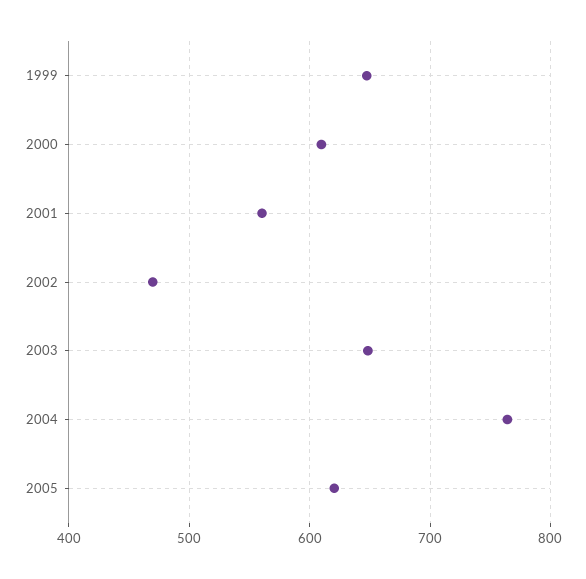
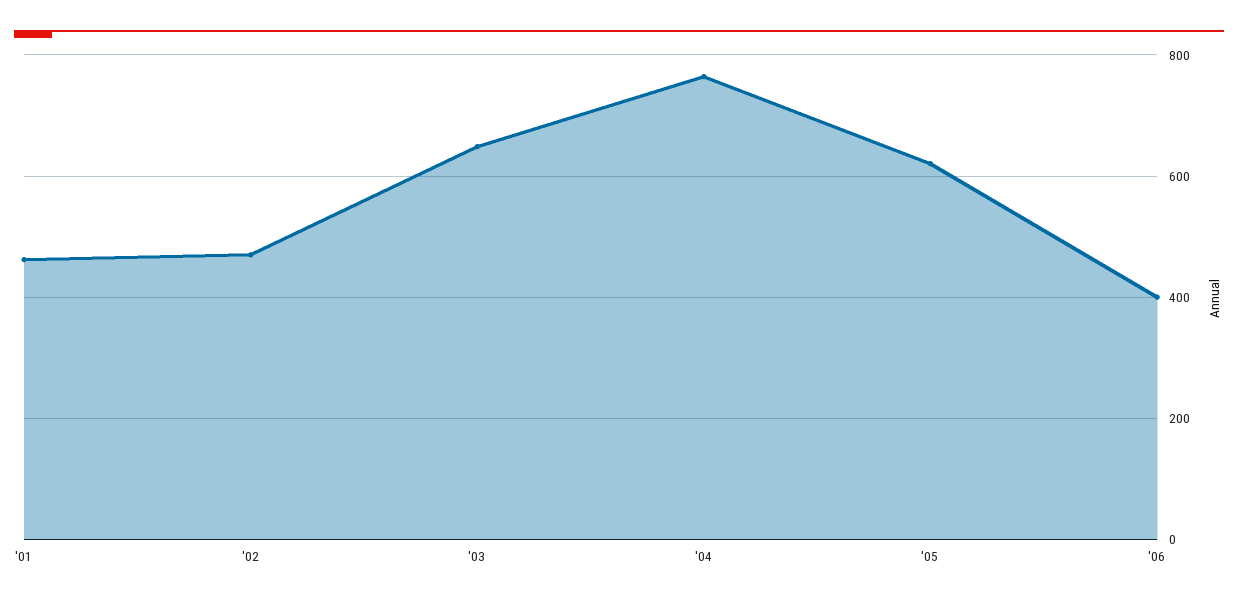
1999: 650 -> none
2000: 610 -> none
2001: 560 -> 460
'06: none -> 400

